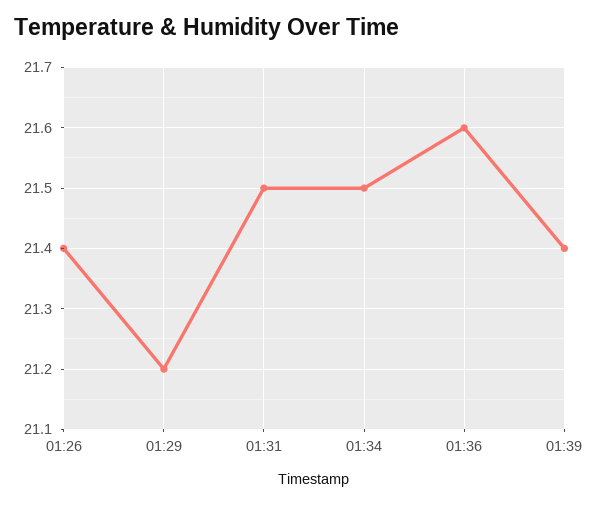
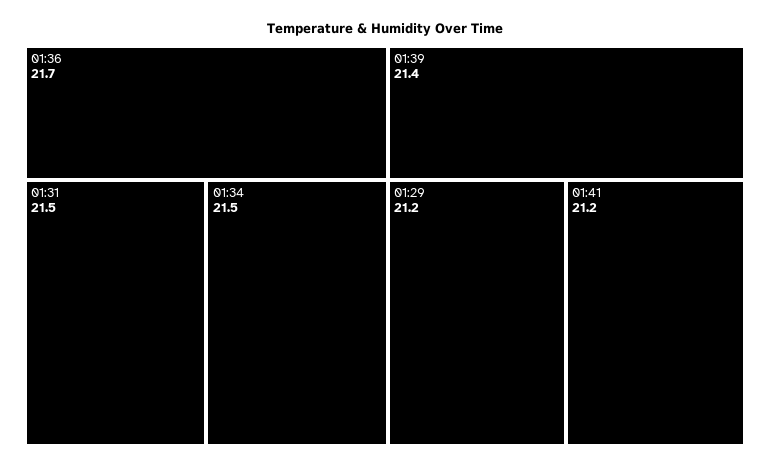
01:26: 21.4 -> none
01:36: 21.6 -> 21.7
01:41: none -> 21.2

